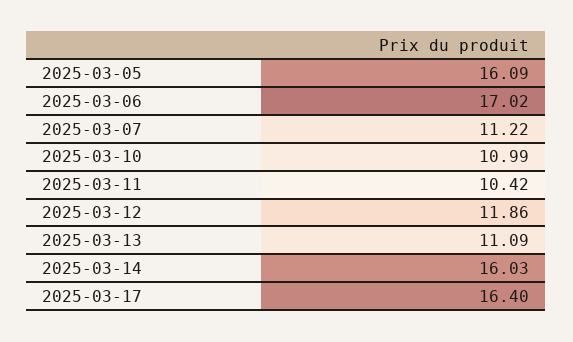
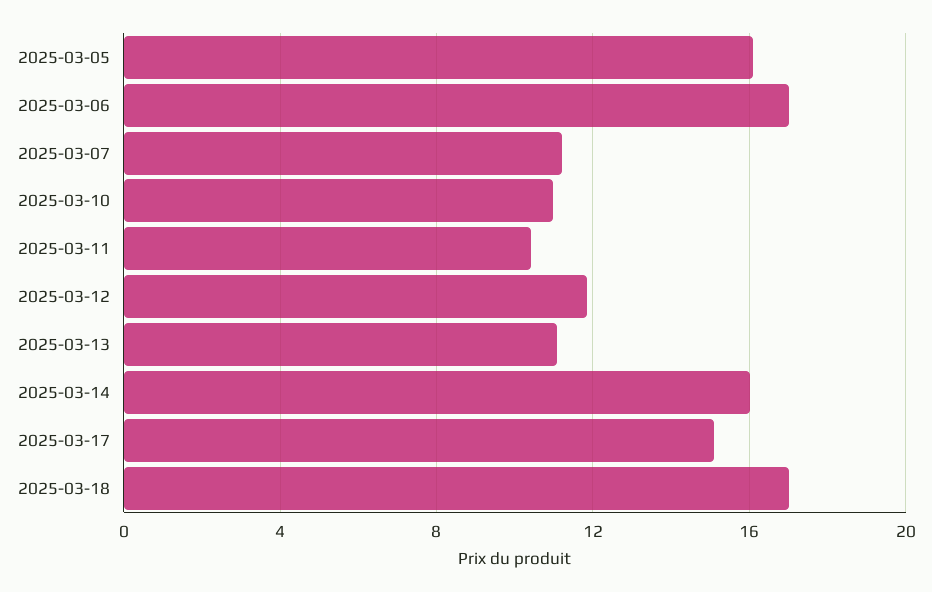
2025-03-17: 16.4 -> 15
2025-03-18: none -> 17

